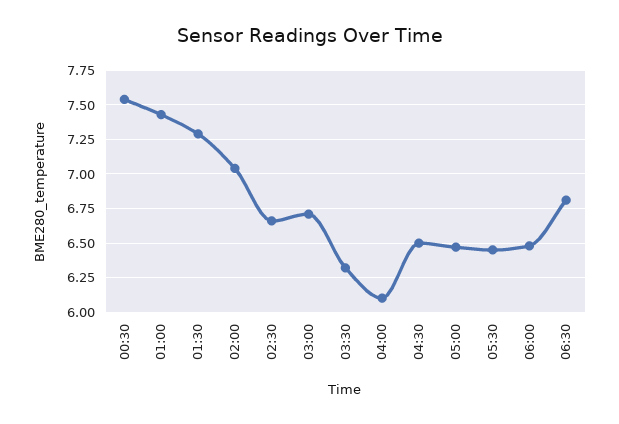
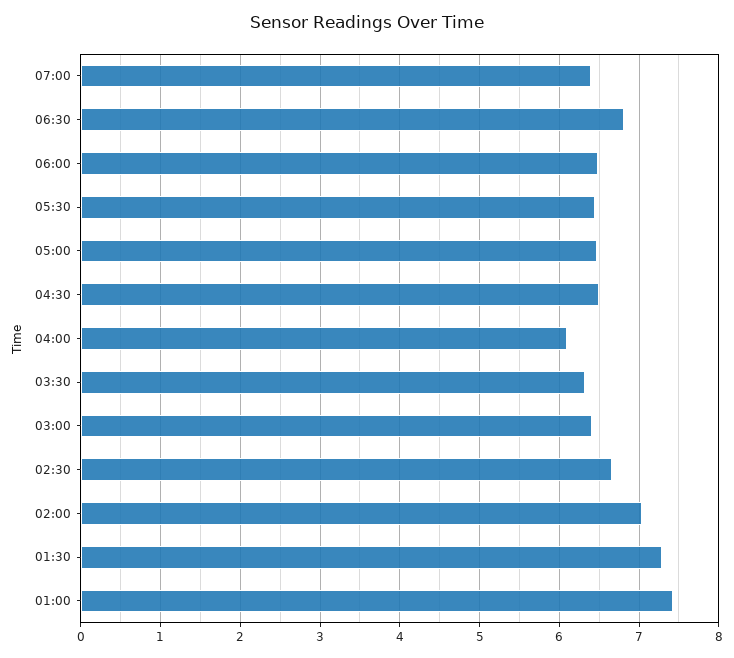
00:30: 7.55 -> none
03:00: 6.7 -> 6.4
07:00: none -> 6.4

